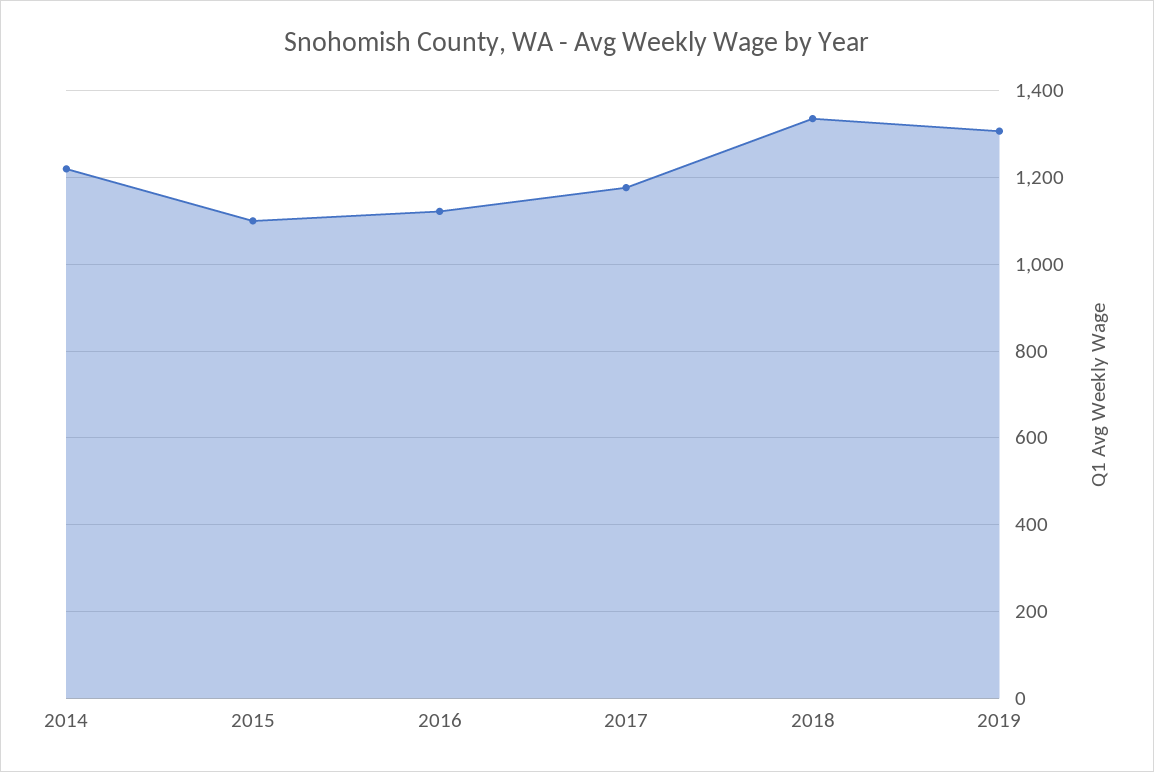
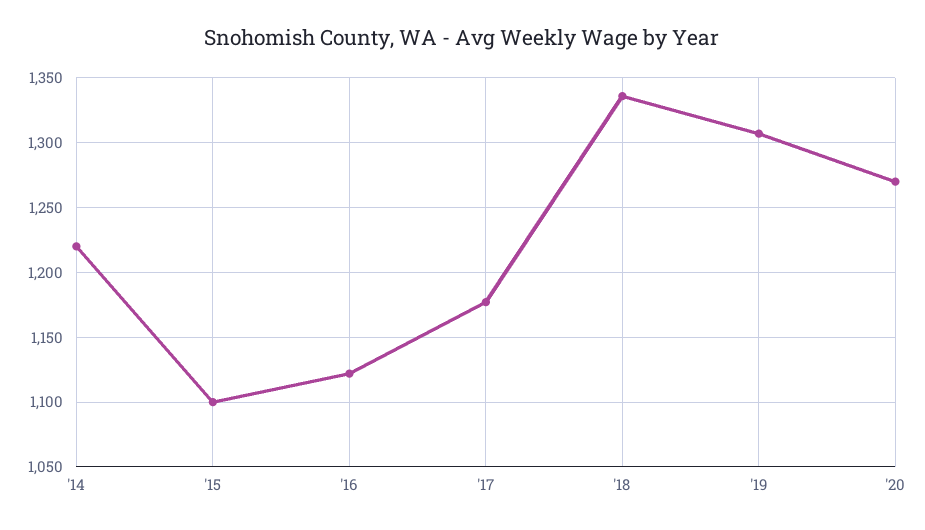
'20: none -> 1270

